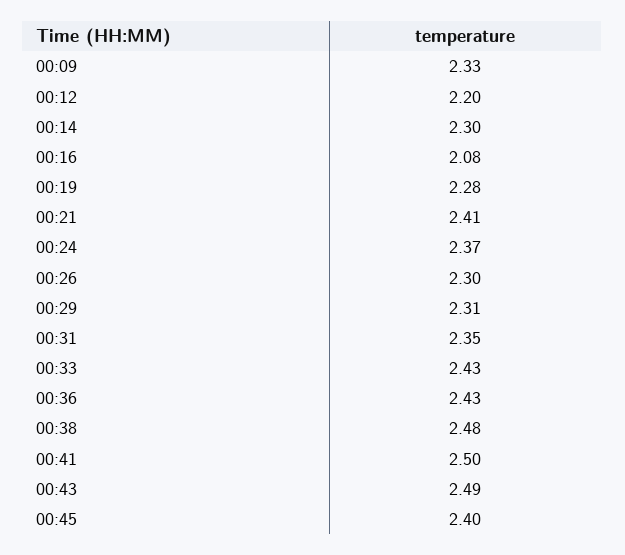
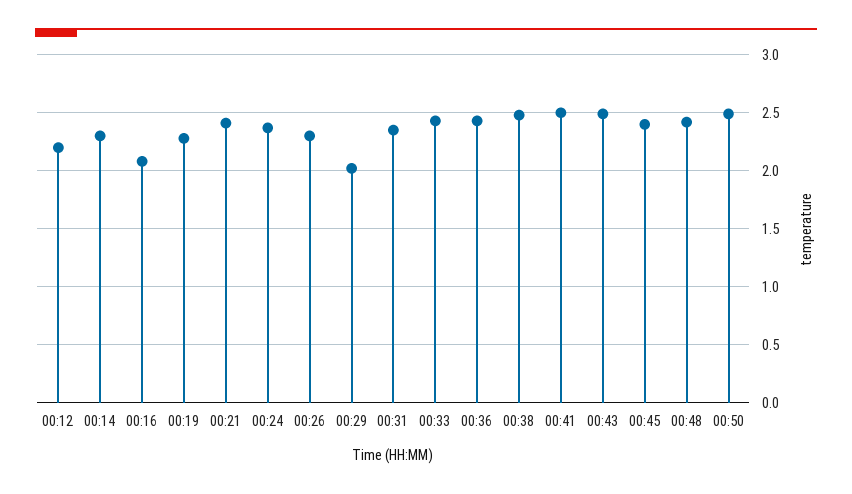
00:09: 2.33 -> none
00:29: 2.31 -> 2
00:48: none -> 2.4
00:50: none -> 2.5

